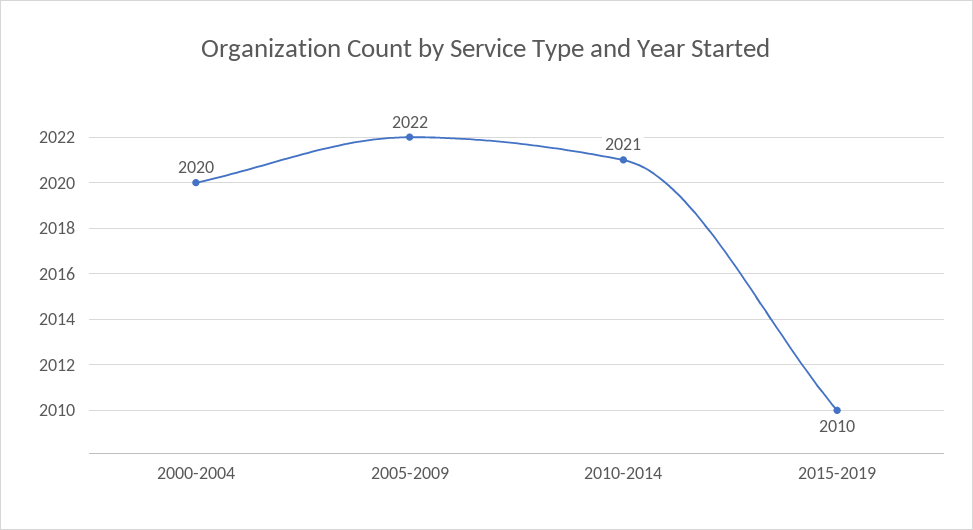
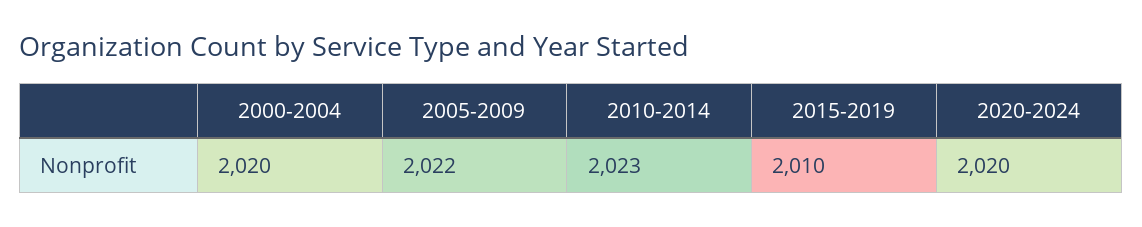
2010-2014: 2021 -> 2023
2020-2024: none -> 2020

